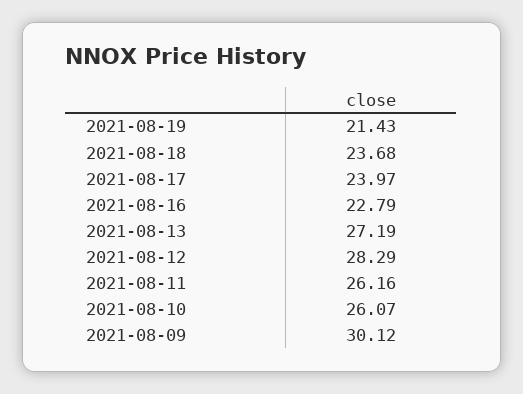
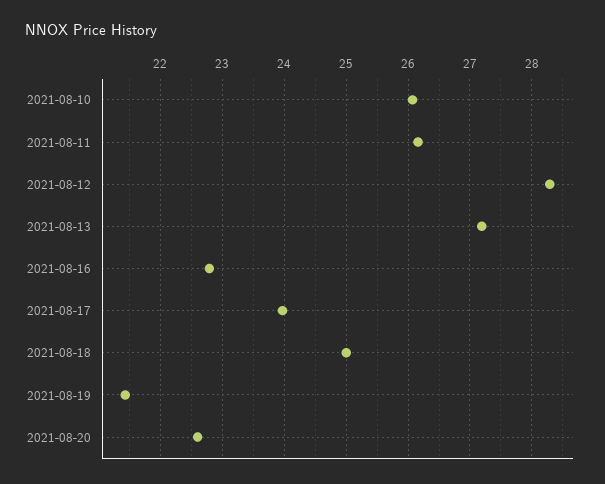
2021-08-18: 23.68 -> 25
2021-08-09: 30.12 -> none
2021-08-20: none -> 22.6

